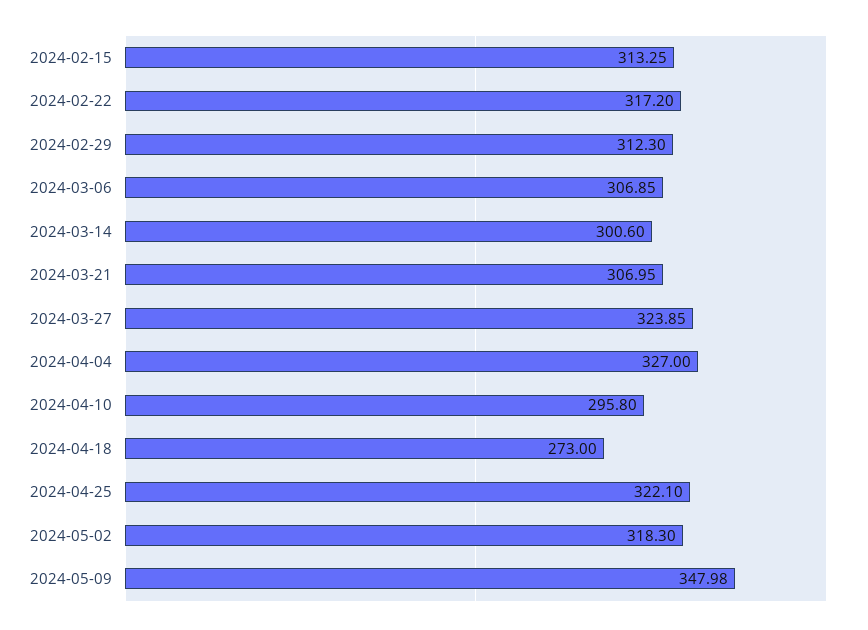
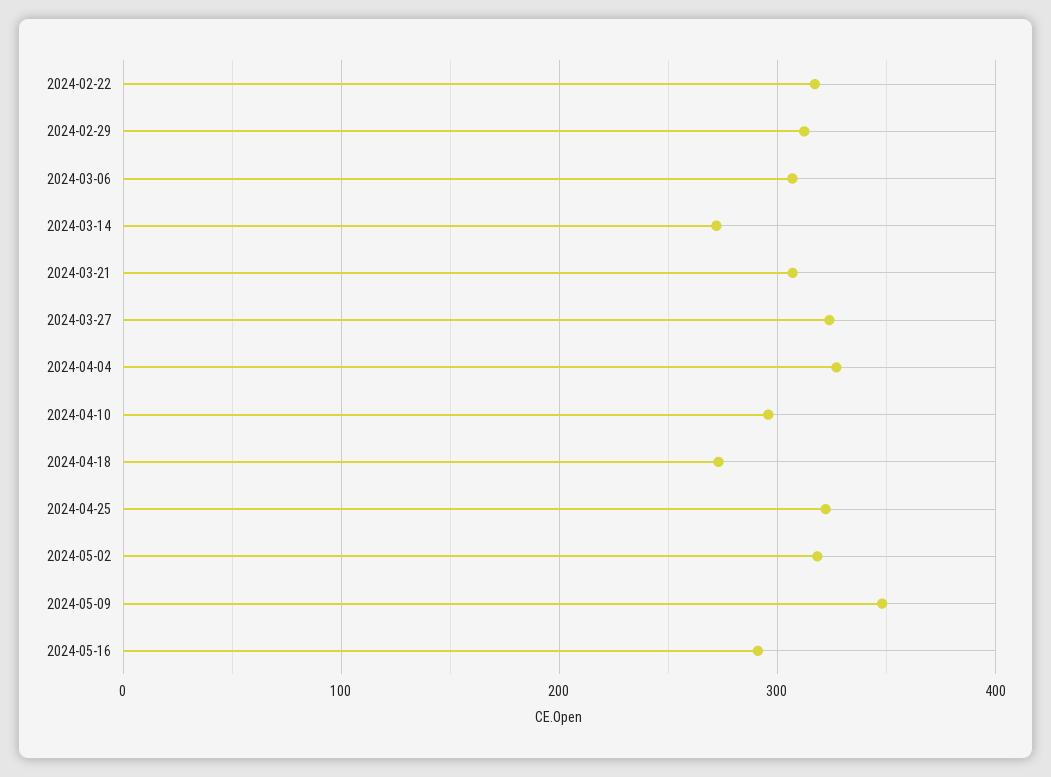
2024-02-15: 313.25 -> none
2024-03-14: 300.6 -> 270
2024-05-16: none -> 290

